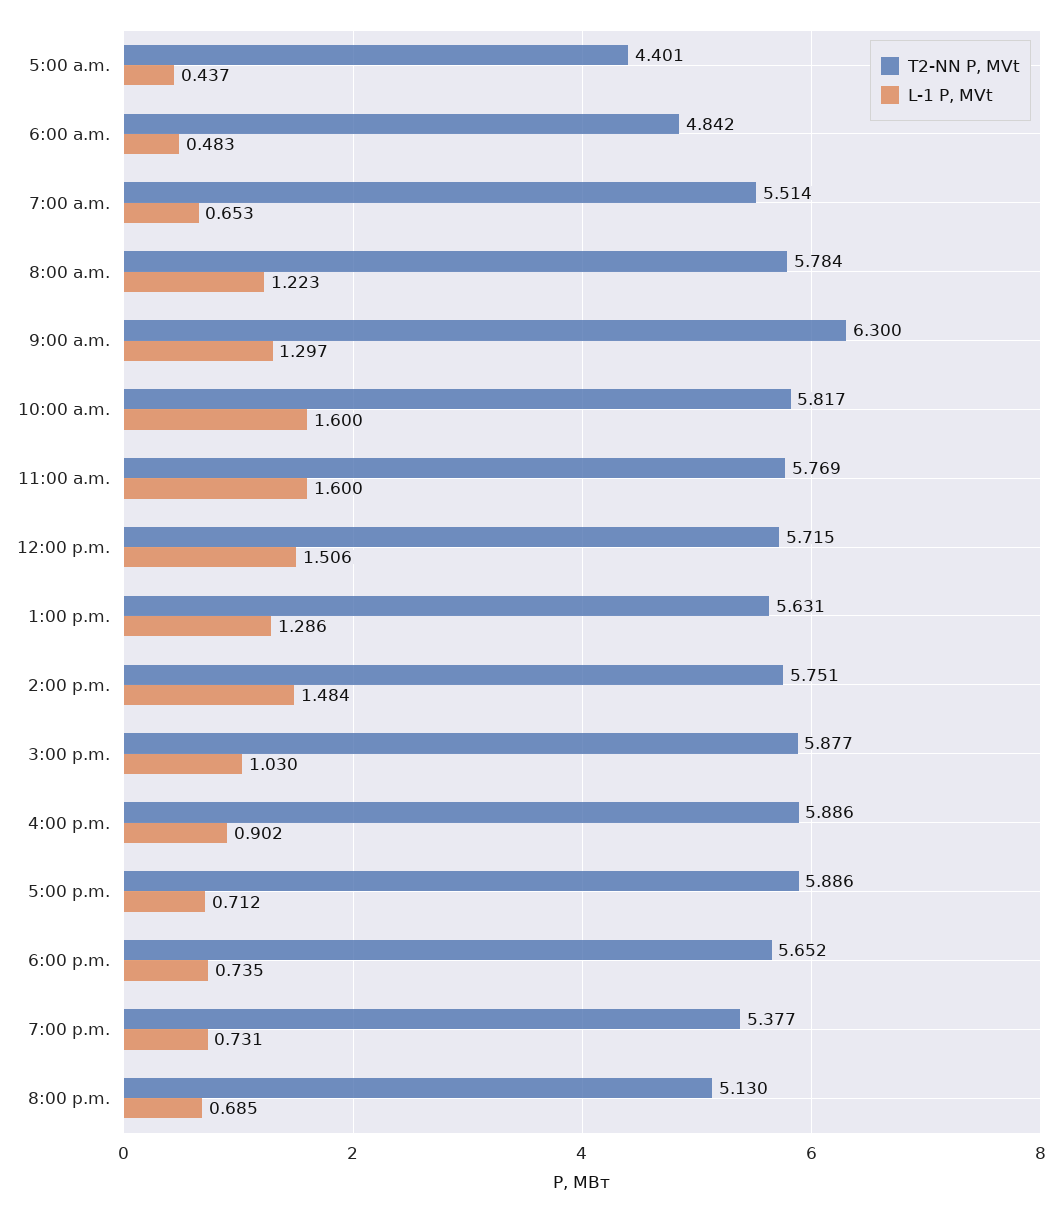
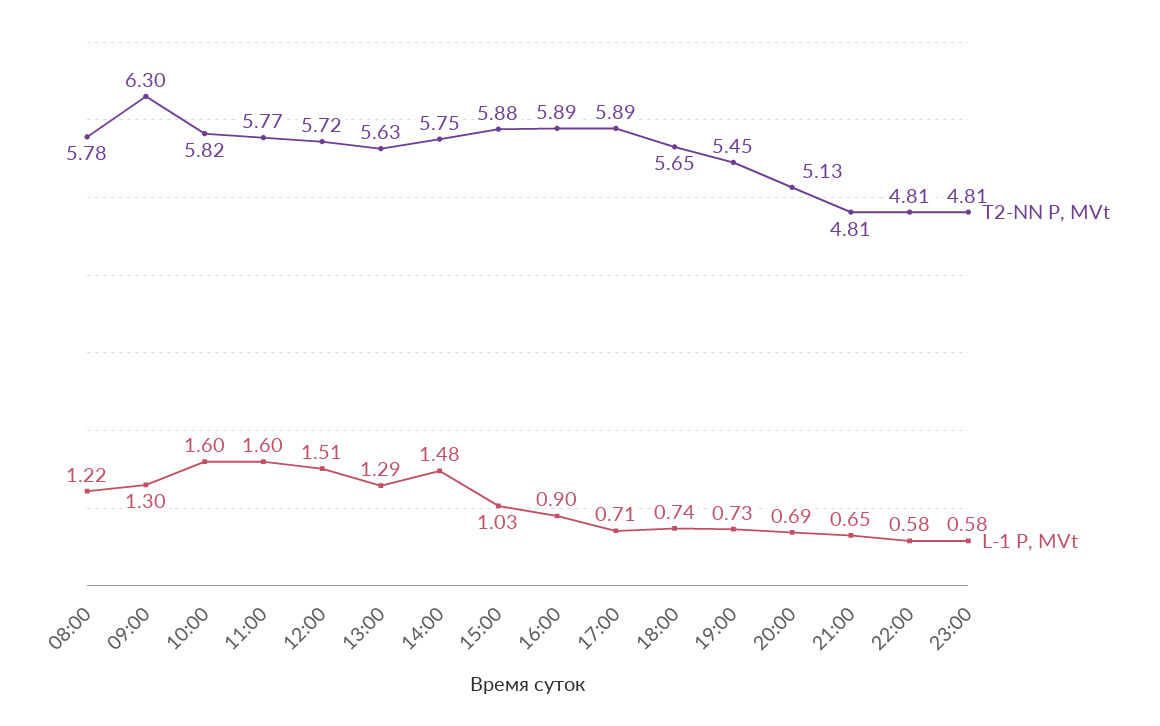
T2-NN P, MVt, 5:00 a.m.: 4.401 -> none
L-1 P, MVt, 5:00 a.m.: 0.437 -> none
T2-NN P, MVt, 6:00 a.m.: 4.842 -> none
L-1 P, MVt, 6:00 a.m.: 0.483 -> none
T2-NN P, MVt, 7:00 a.m.: 5.514 -> none
L-1 P, MVt, 7:00 a.m.: 0.653 -> none
T2-NN P, MVt, 7:00 p.m.: 5.377 -> 5.45
T2-NN P, MVt, 21:00: none -> 4.81
L-1 P, MVt, 21:00: none -> 0.65
T2-NN P, MVt, 22:00: none -> 4.81
L-1 P, MVt, 22:00: none -> 0.58
T2-NN P, MVt, 23:00: none -> 4.81
L-1 P, MVt, 23:00: none -> 0.58

